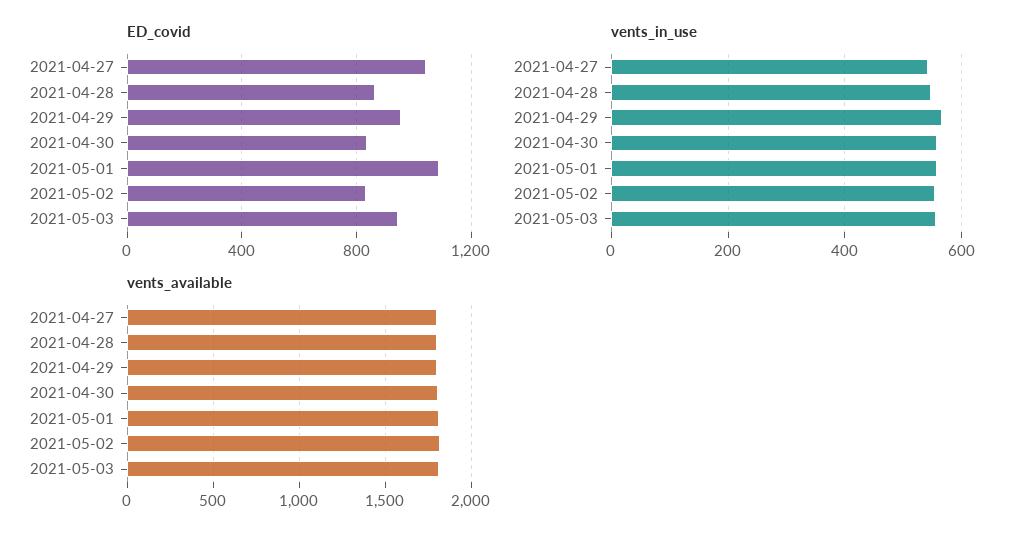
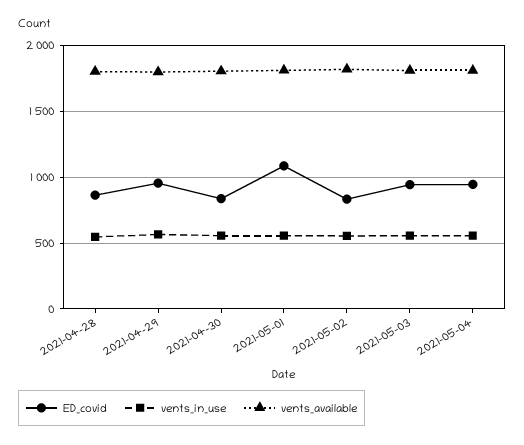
ED_covid, 2021-04-27: 1050 -> none
vents_in_use, 2021-04-27: 540 -> none
vents_available, 2021-04-27: 1800 -> none
ED_covid, 2021-05-04: none -> 950
vents_in_use, 2021-05-04: none -> 550
vents_available, 2021-05-04: none -> 1800

